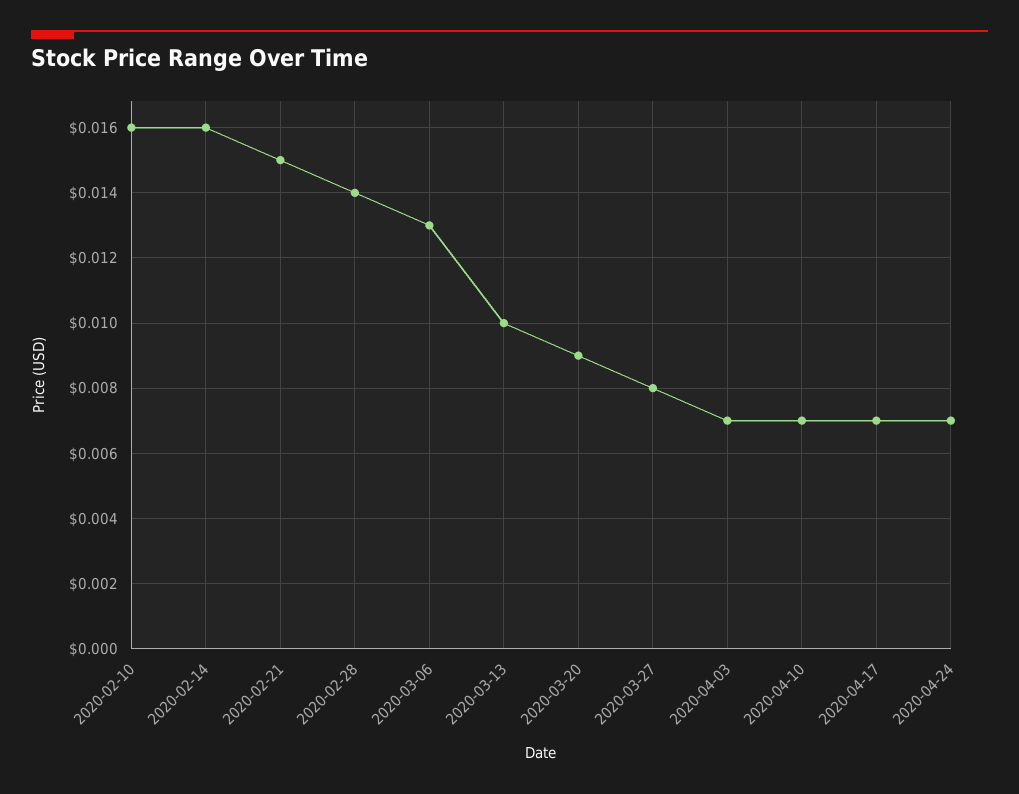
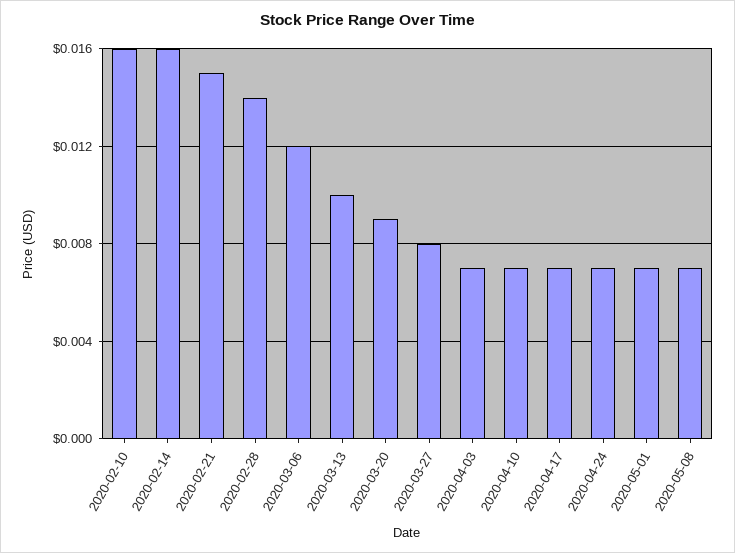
2020-03-06: 0.013 -> 0.012
2020-05-01: none -> 0.007
2020-05-08: none -> 0.007

